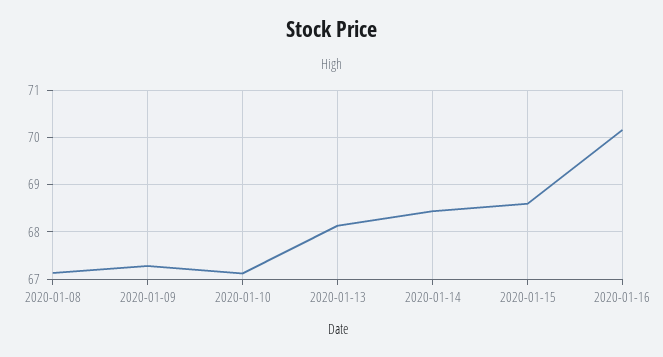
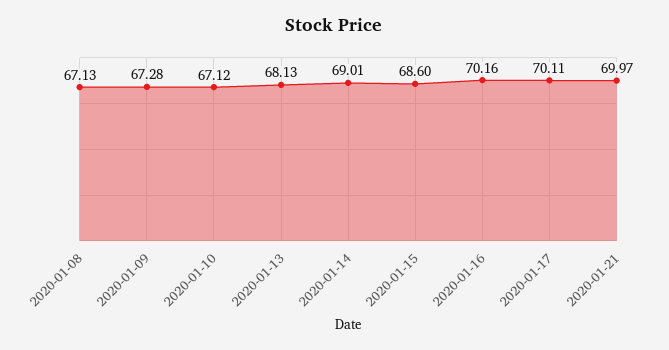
2020-01-14: 68.4 -> 69.01
2020-01-17: none -> 70.11
2020-01-21: none -> 69.97

